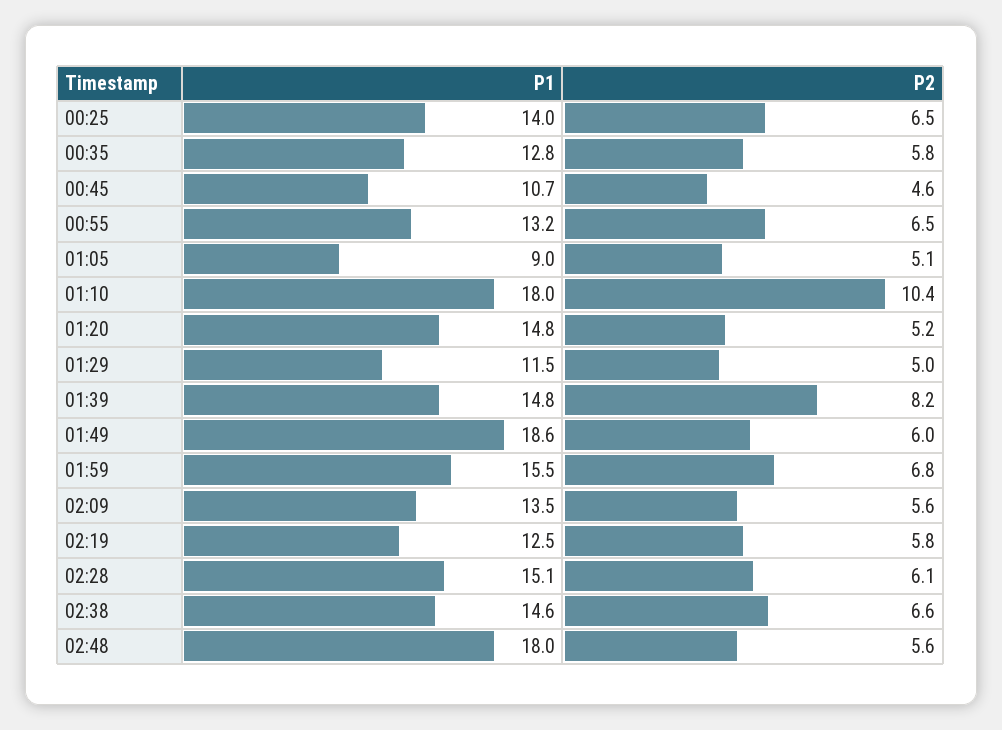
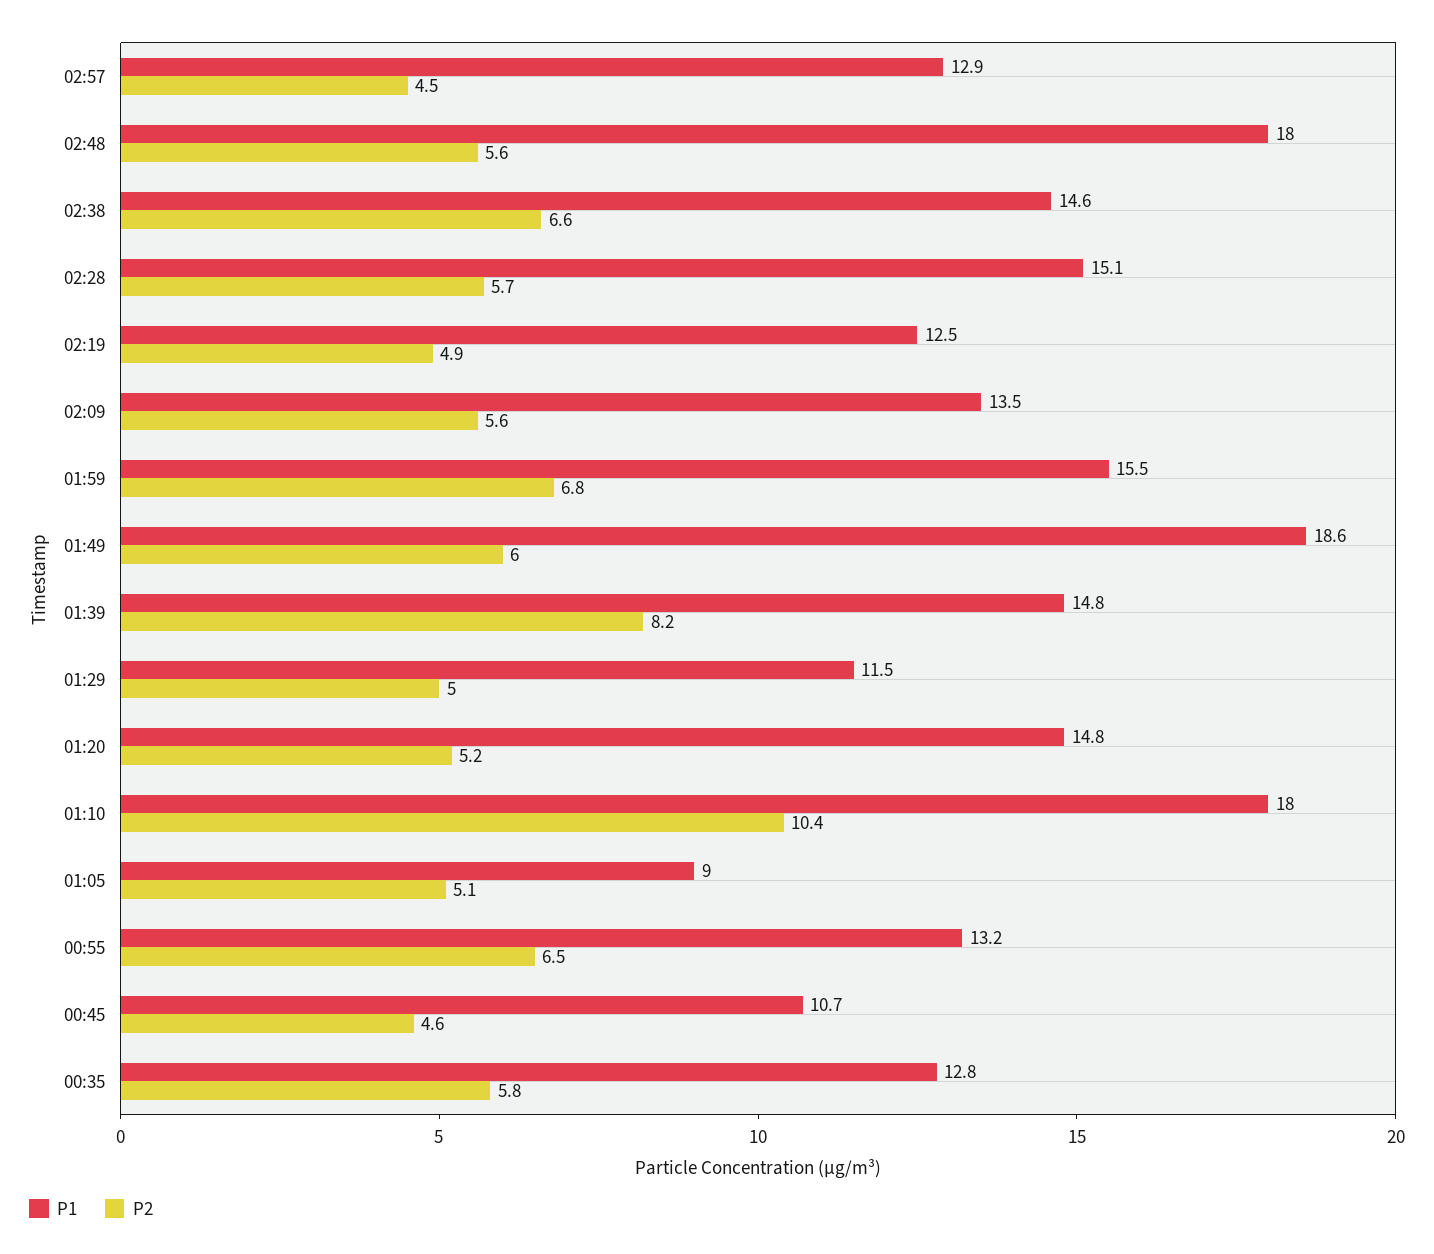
P1, 00:25: 14 -> none
P2, 00:25: 6.5 -> none
P2, 02:19: 5.8 -> 4.9
P2, 02:28: 6.1 -> 5.7
P1, 02:57: none -> 12.9
P2, 02:57: none -> 4.5

